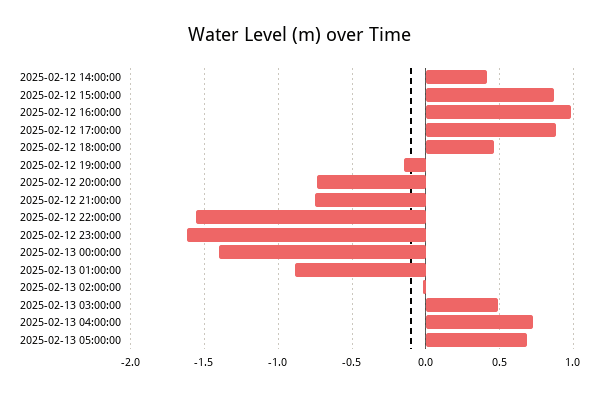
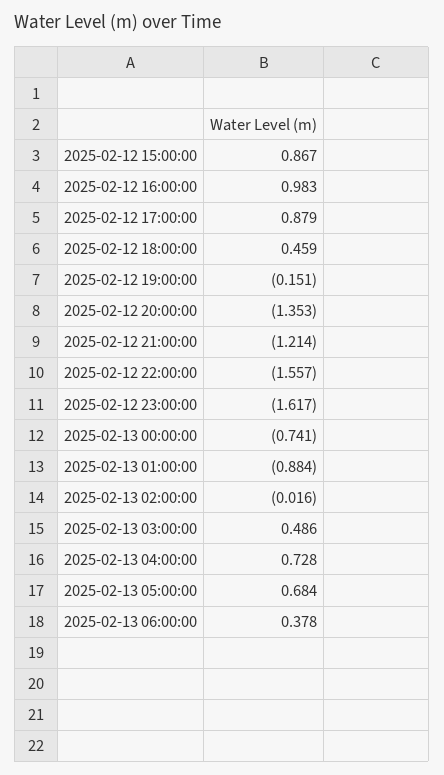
2025-02-12 14:00:00: 0.4 -> none
2025-02-12 20:00:00: -0.75 -> -1.353
2025-02-12 21:00:00: -0.75 -> -1.214
2025-02-13 00:00:00: -1.4 -> -0.741
2025-02-13 06:00:00: none -> 0.378

